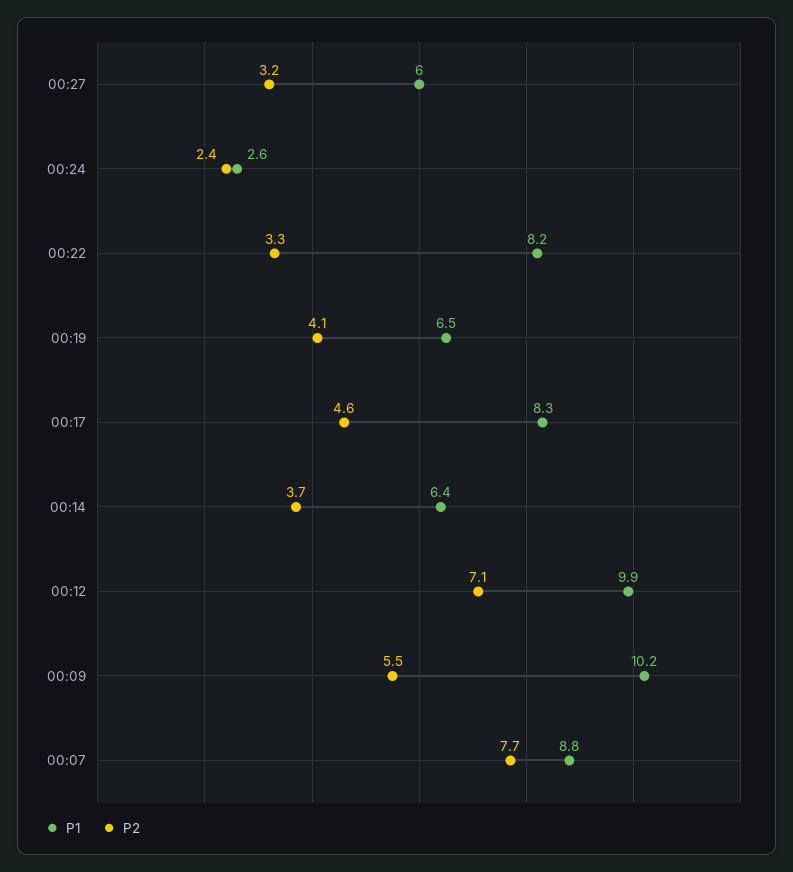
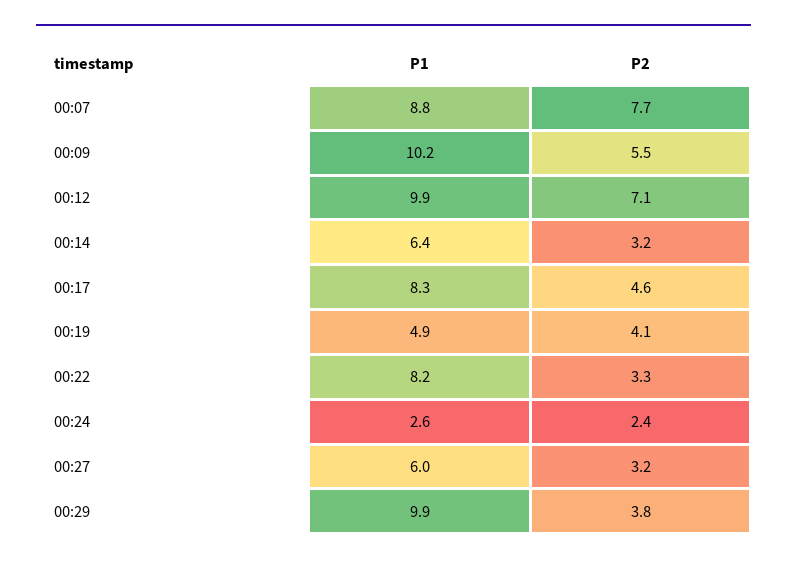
P1, 00:19: 6.5 -> 4.9
P2, 00:14: 3.7 -> 3.2
P1, 00:29: none -> 9.9
P2, 00:29: none -> 3.8

